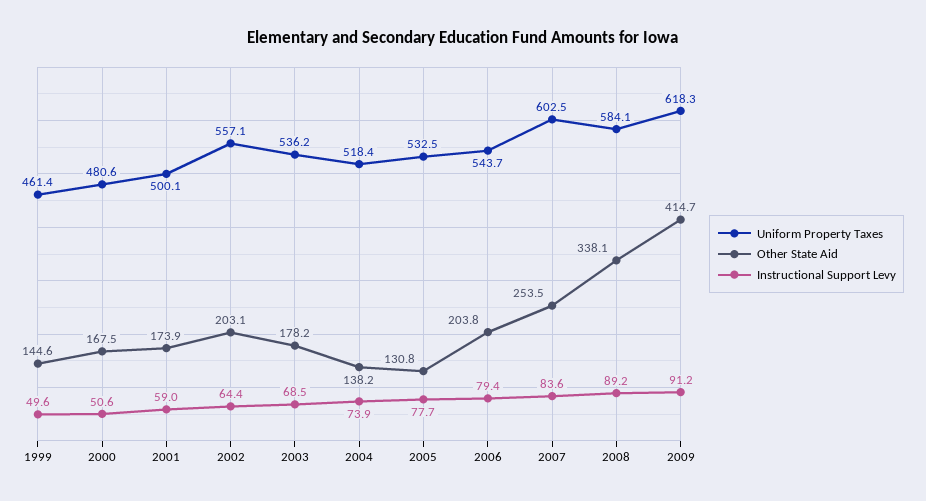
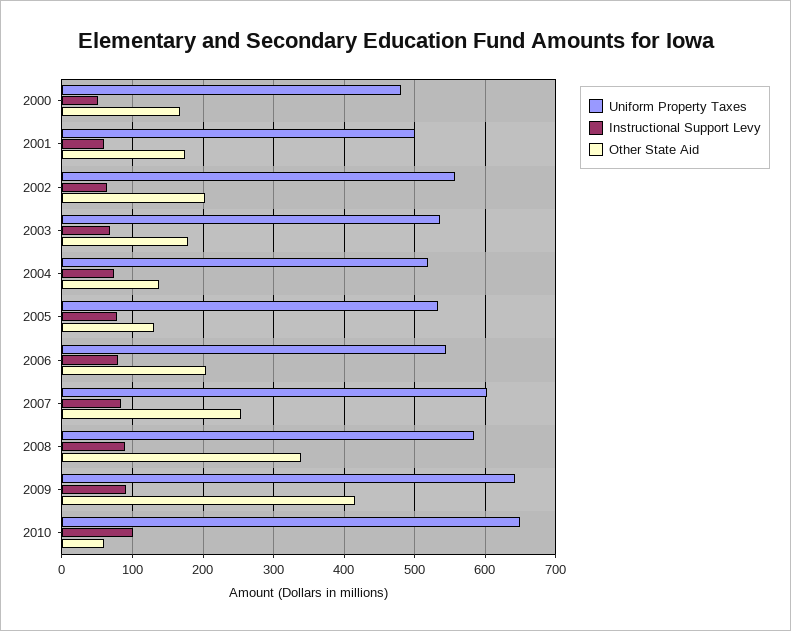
Uniform Property Taxes, 1999: 461.4 -> none
Other State Aid, 1999: 144.6 -> none
Instructional Support Levy, 1999: 49.6 -> none
Uniform Property Taxes, 2009: 618.3 -> 640
Uniform Property Taxes, 2010: none -> 650
Instructional Support Levy, 2010: none -> 100
Other State Aid, 2010: none -> 60

